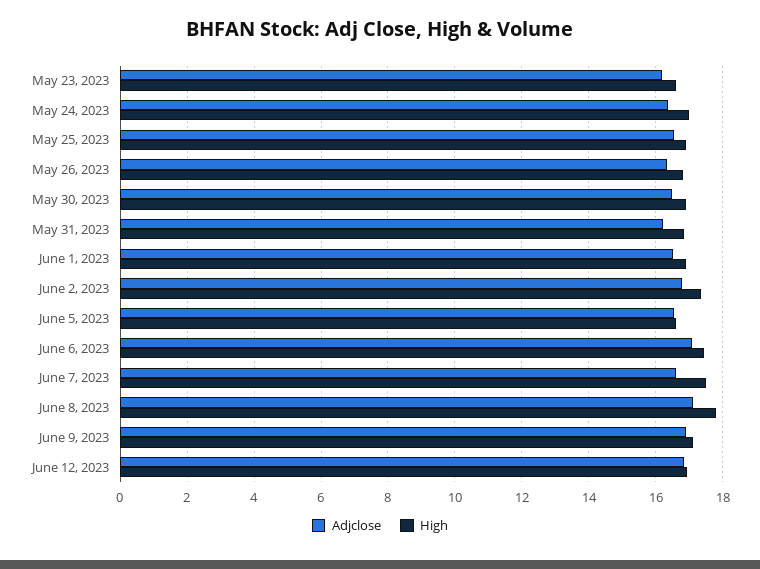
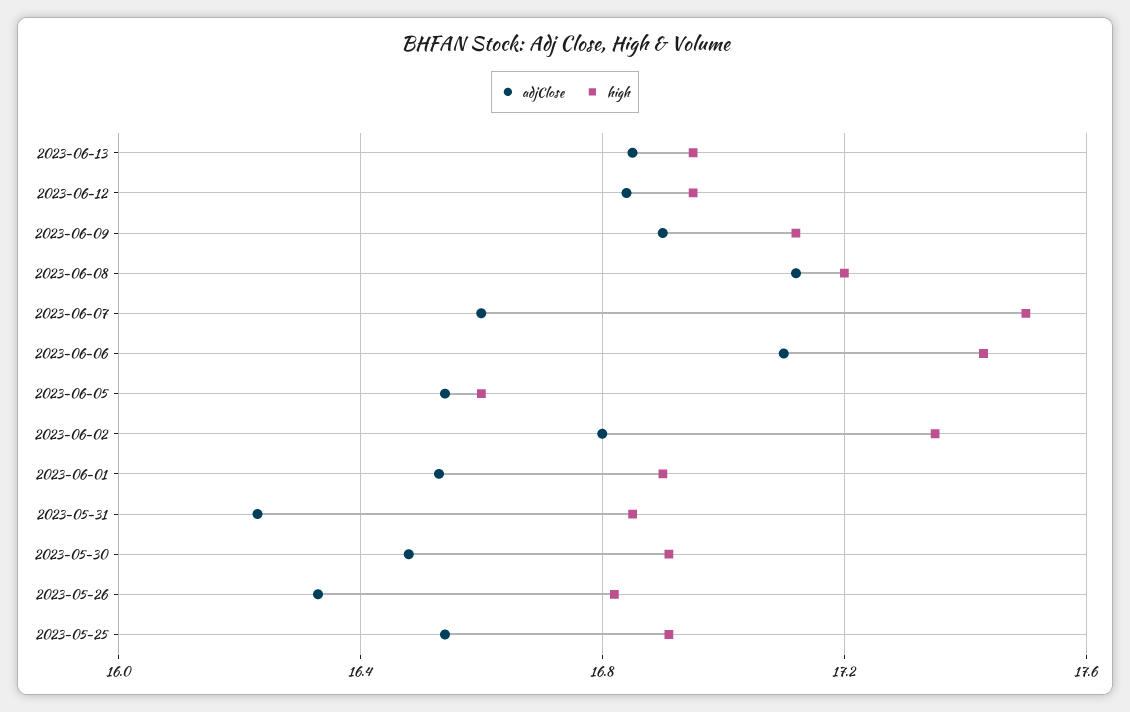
Adjclose, May 23, 2023: 16.2 -> none
High, May 23, 2023: 16.6 -> none
Adjclose, May 24, 2023: 16.4 -> none
High, May 24, 2023: 17 -> none
High, June 8, 2023: 17.8 -> 17.2
Adjclose, 2023-06-13: none -> 16.85
High, 2023-06-13: none -> 16.95

